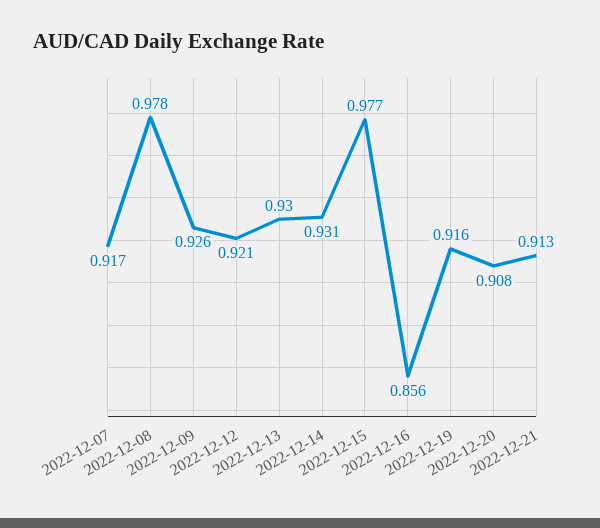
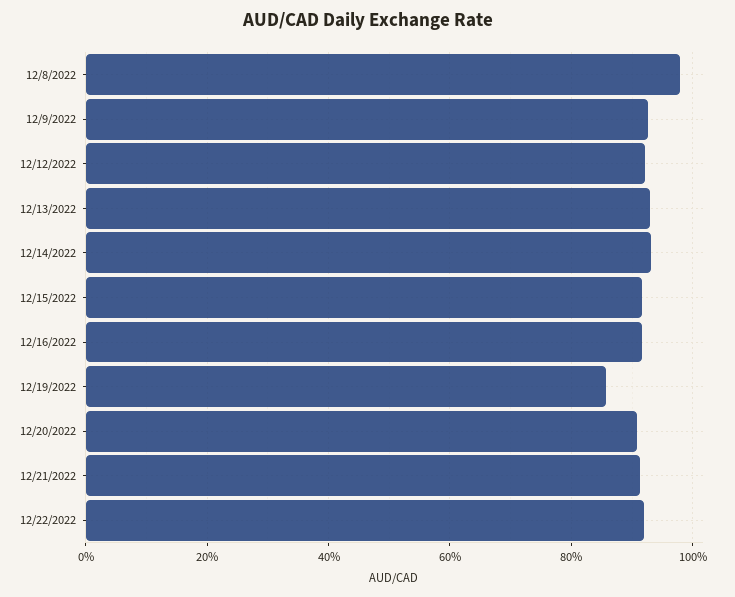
2022-12-07: 0.917 -> none
2022-12-15: 0.977 -> 0.92
2022-12-16: 0.856 -> 0.92
2022-12-19: 0.916 -> 0.86
12/22/2022: none -> 0.92

